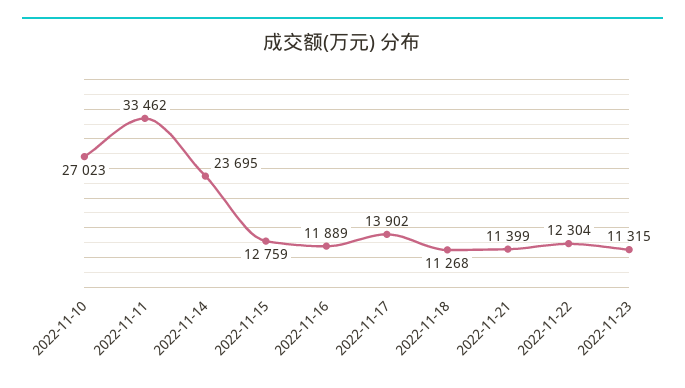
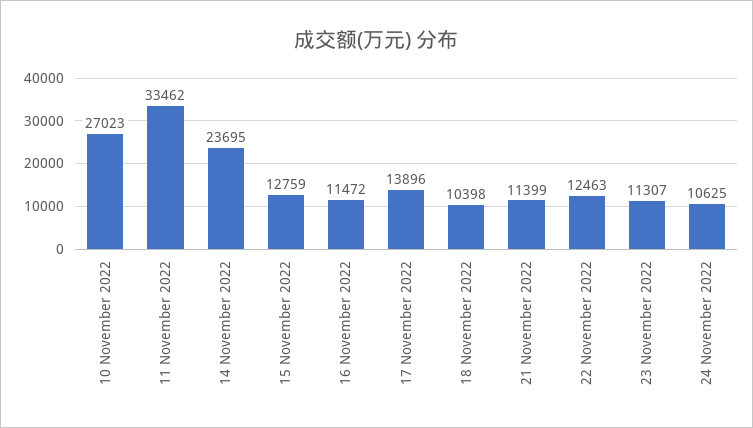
2022-11-16: 11889 -> 11472
2022-11-17: 13902 -> 13896
2022-11-18: 11268 -> 10398
2022-11-22: 12304 -> 12463
2022-11-23: 11315 -> 11307
24 November 2022: none -> 10625

